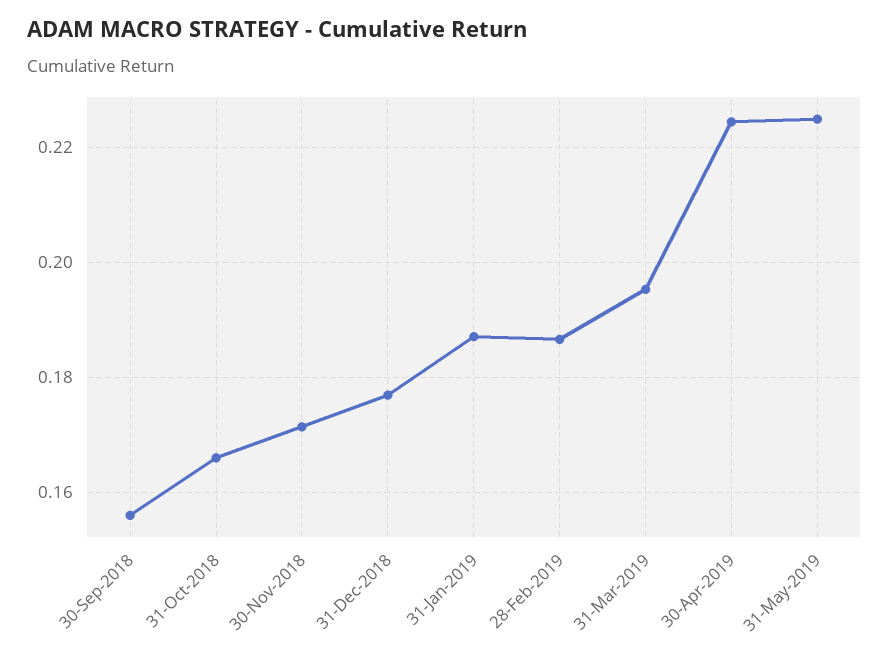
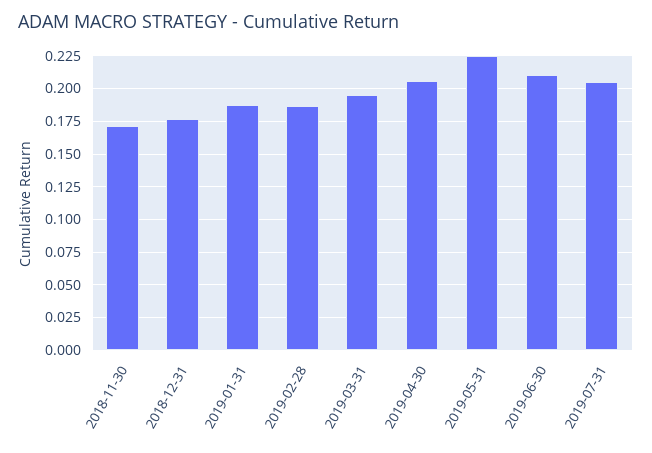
30-Sep-2018: 0.156 -> none
31-Oct-2018: 0.166 -> none
30-Apr-2019: 0.224 -> 0.205
2019-06-30: none -> 0.21
2019-07-31: none -> 0.205

